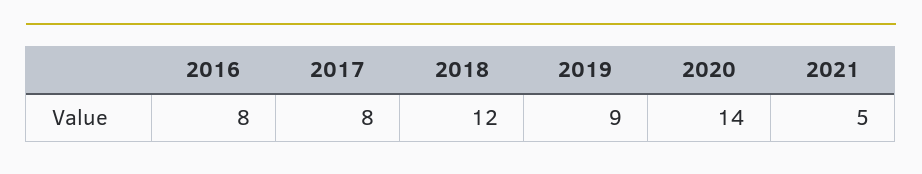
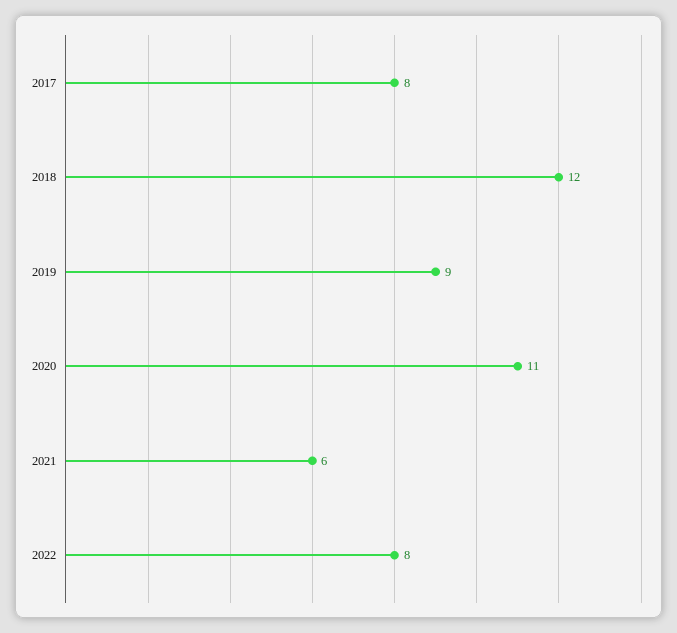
2016: 8 -> none
2020: 14 -> 11
2021: 5 -> 6
2022: none -> 8

